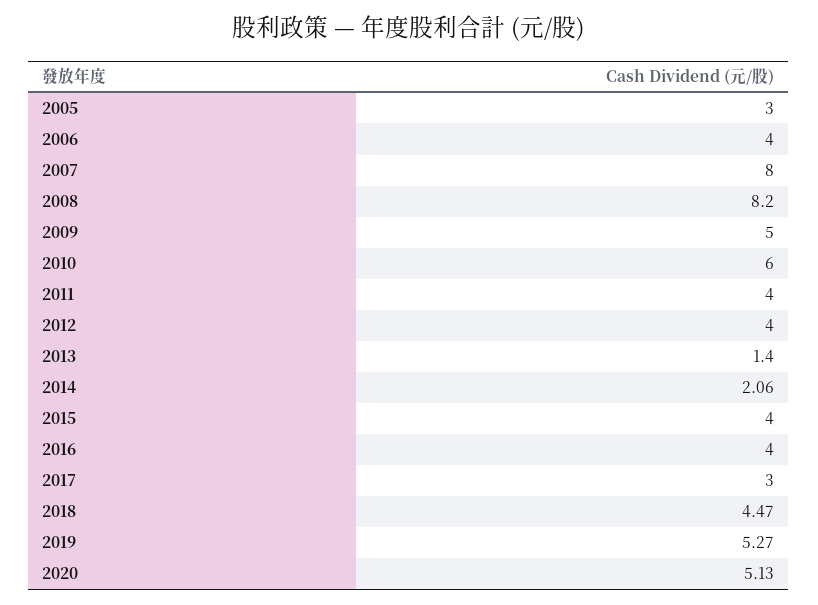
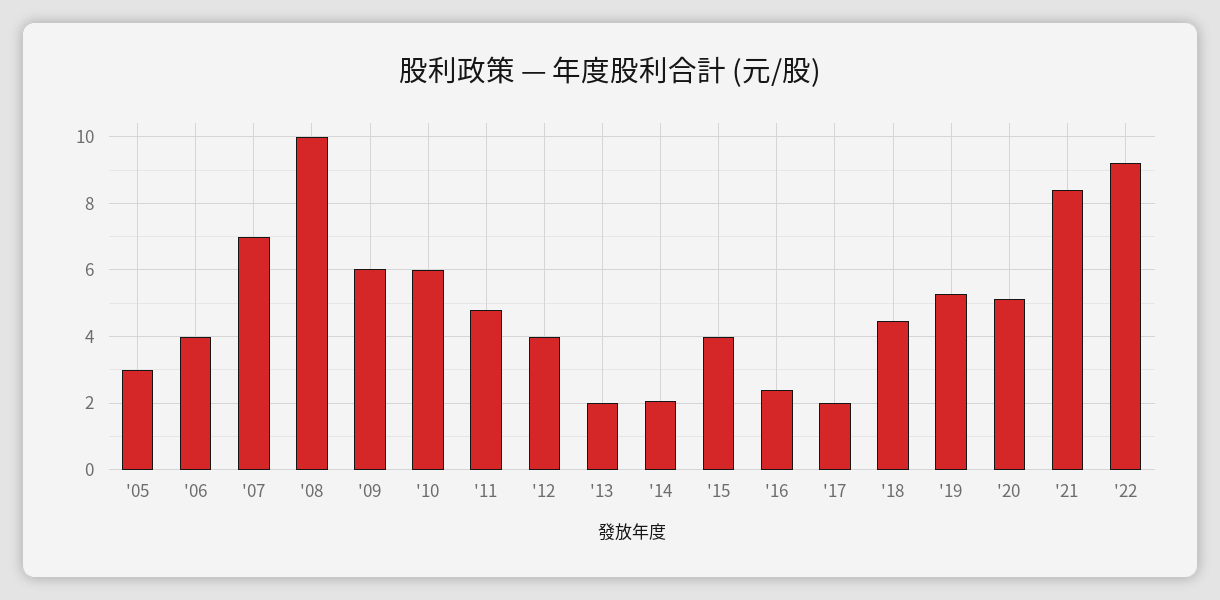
2007: 8 -> 7
2008: 8.2 -> 10
2009: 5 -> 6
2011: 4 -> 4.8
2013: 1.4 -> 2
2016: 4 -> 2.4
2017: 3 -> 2
'21: none -> 8.4
'22: none -> 9.2

